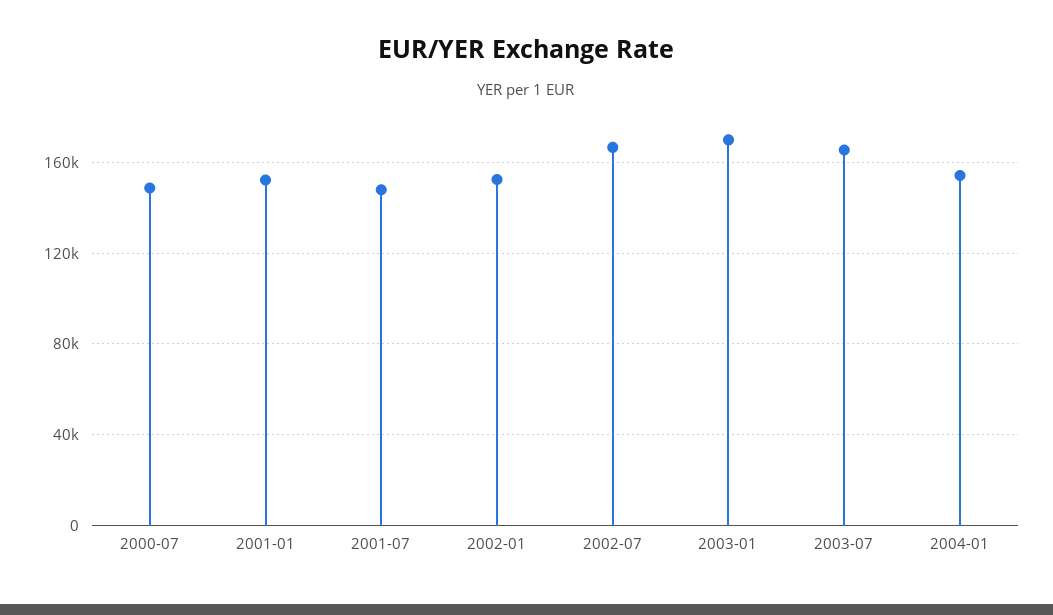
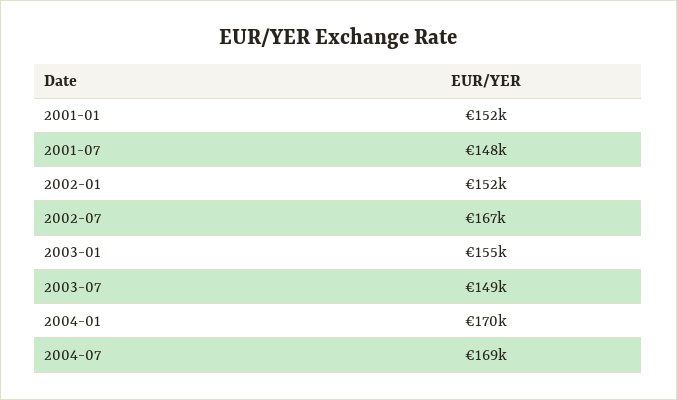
2000-07: 150000 -> none
2003-01: 170000 -> 155000
2003-07: 165000 -> 149000
2004-01: 155000 -> 170000
2004-07: none -> 169000

